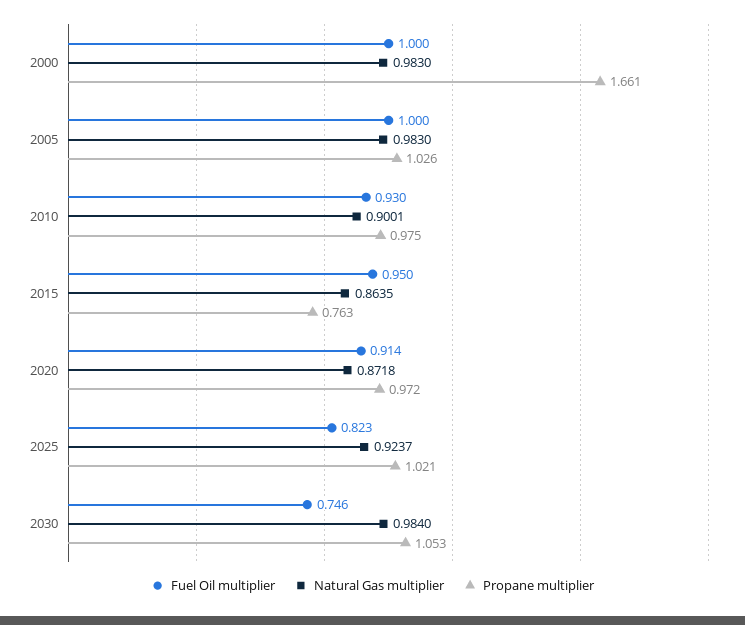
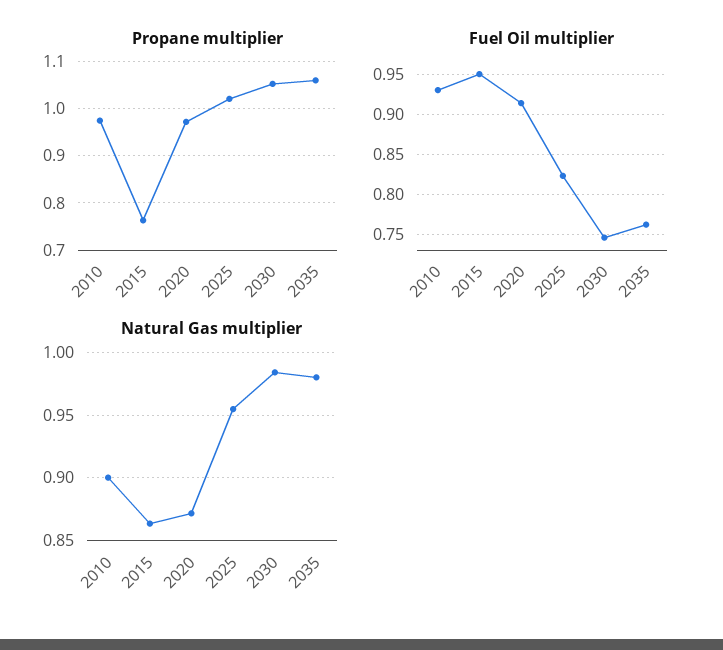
Fuel Oil multiplier, 2000: 1 -> none
Natural Gas multiplier, 2000: 0.983 -> none
Propane multiplier, 2000: 1.661 -> none
Fuel Oil multiplier, 2005: 1 -> none
Natural Gas multiplier, 2005: 0.983 -> none
Propane multiplier, 2005: 1.026 -> none
Natural Gas multiplier, 2025: 0.9237 -> 0.955
Propane multiplier, 2035: none -> 1.06
Fuel Oil multiplier, 2035: none -> 0.76
Natural Gas multiplier, 2035: none -> 0.98

